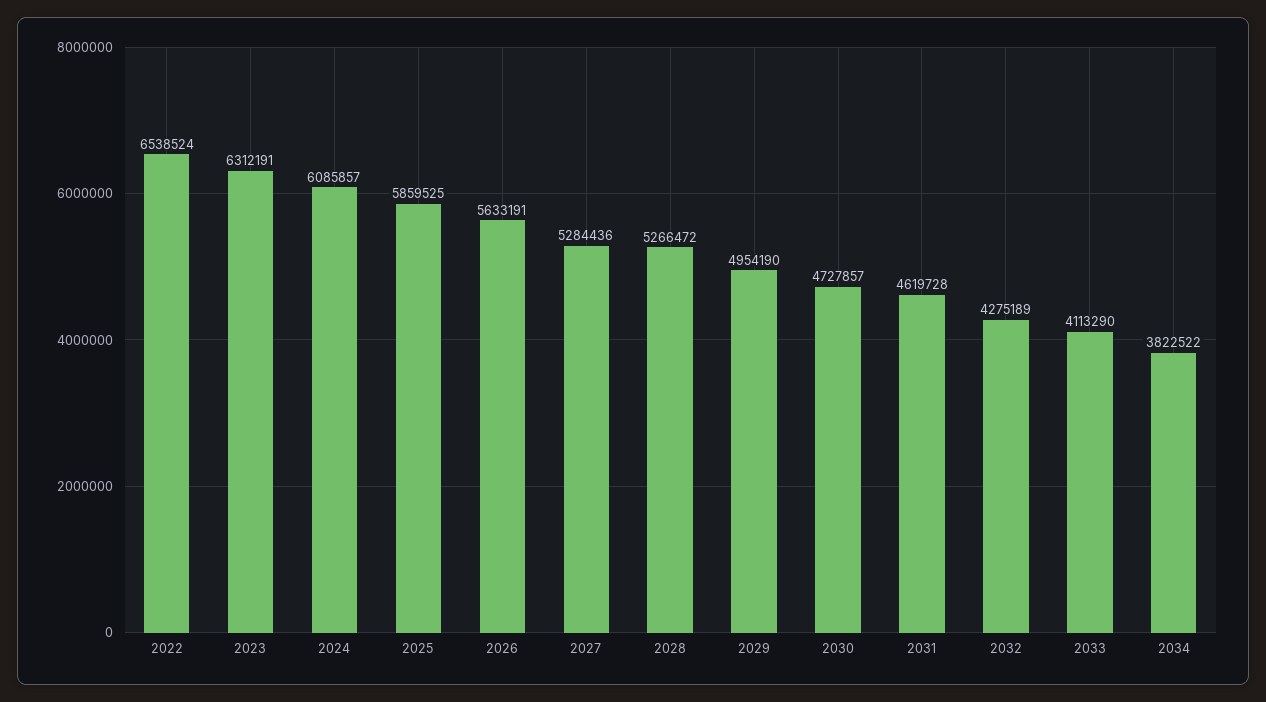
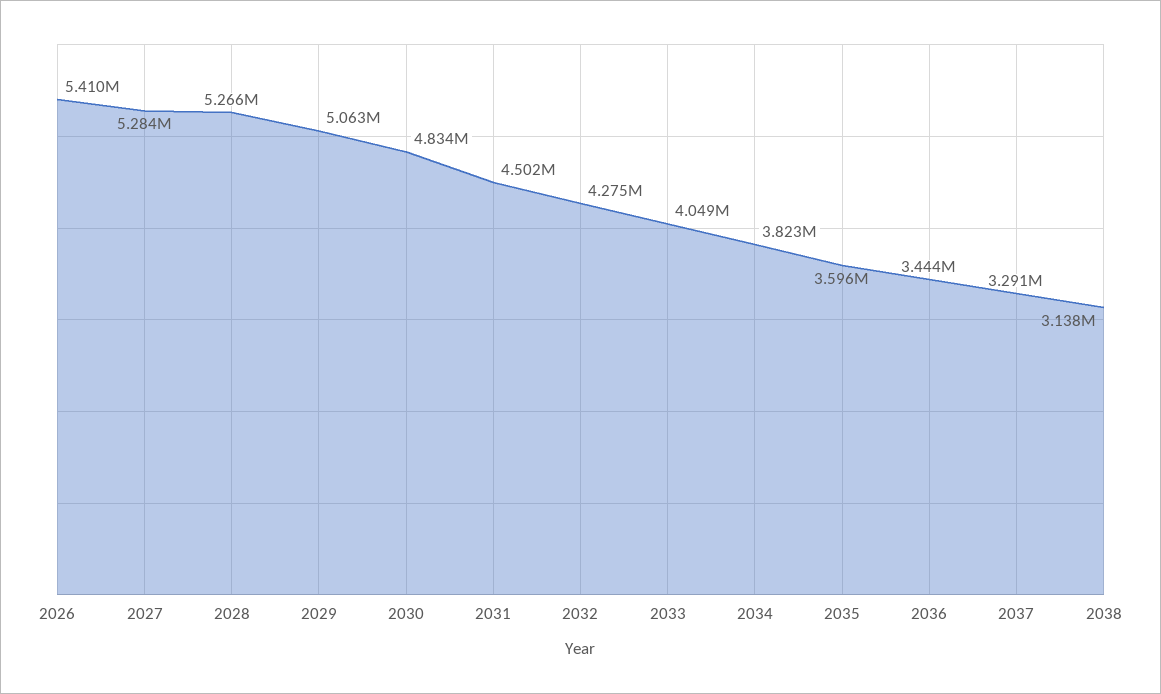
2022: 6538524 -> none
2023: 6312191 -> none
2024: 6085857 -> none
2025: 5859525 -> none
2026: 5633191 -> 5410000
2029: 4954190 -> 5063000
2030: 4727857 -> 4834000
2031: 4619728 -> 4502000
2033: 4113290 -> 4049000
2035: none -> 3596000
2036: none -> 3444000
2037: none -> 3291000
2038: none -> 3138000

